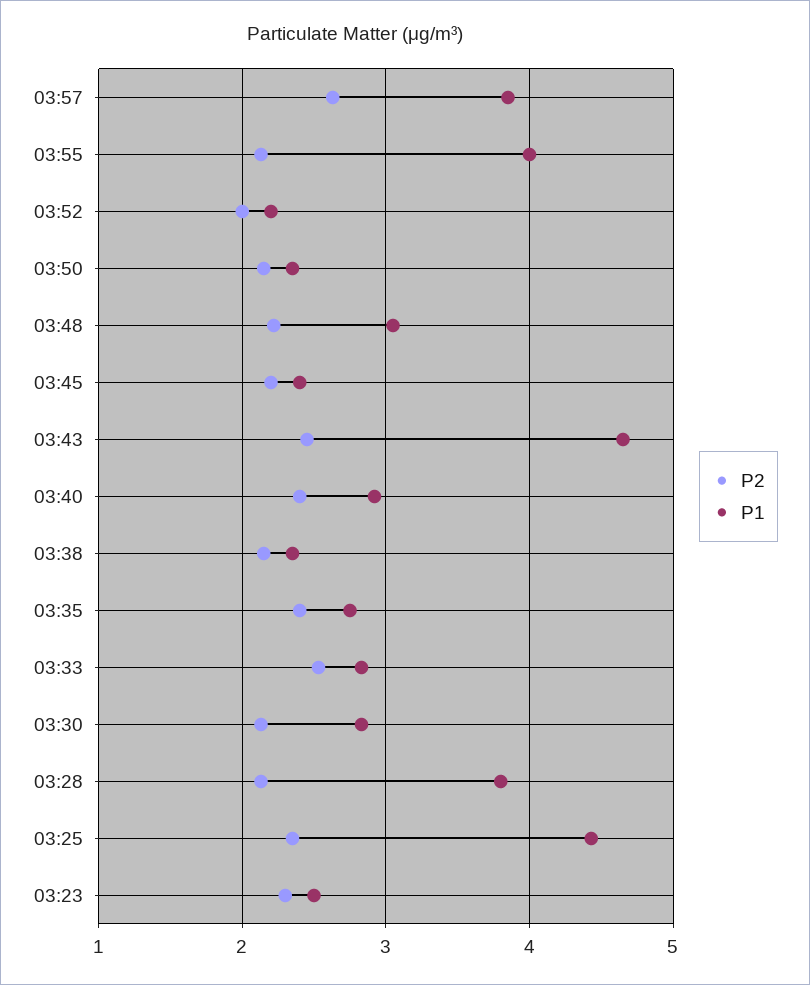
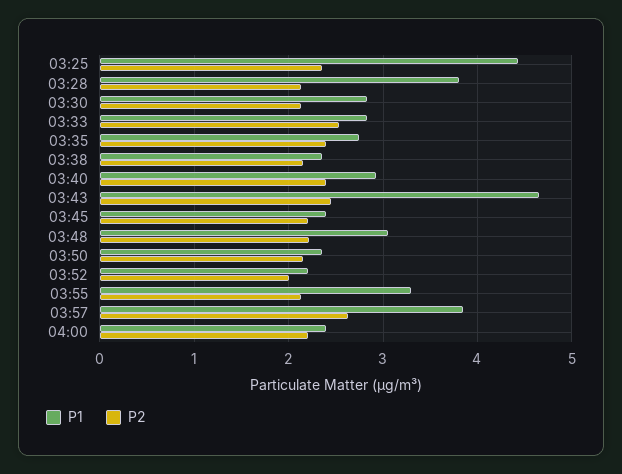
P1, 03:55: 4 -> 3.3
P2, 03:23: 2.3 -> none
P1, 03:23: 2.5 -> none
P1, 04:00: none -> 2.4
P2, 04:00: none -> 2.2

